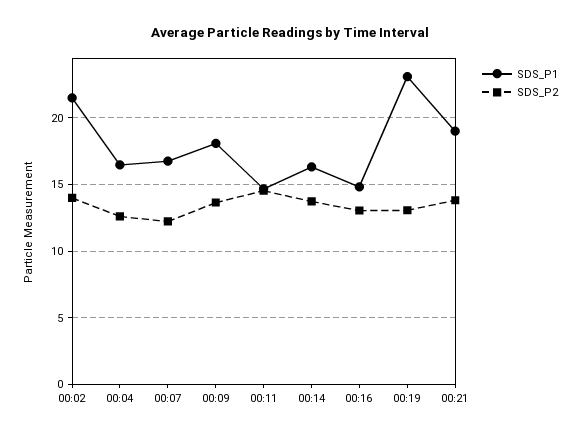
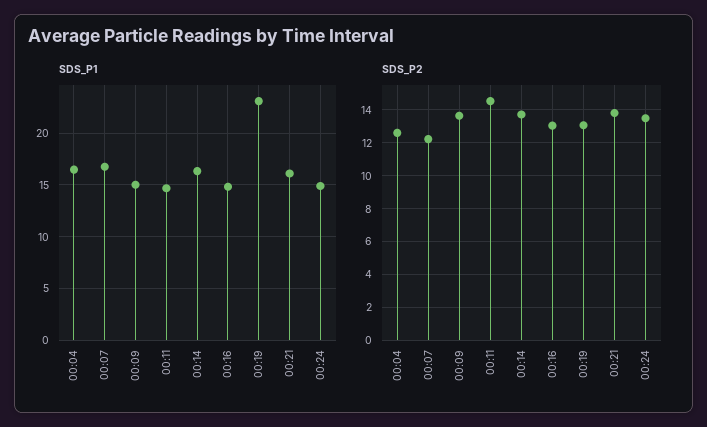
SDS_P1, 00:02: 21.5 -> none
SDS_P2, 00:02: 14 -> none
SDS_P1, 00:09: 18 -> 15
SDS_P1, 00:21: 19 -> 16
SDS_P1, 00:24: none -> 15
SDS_P2, 00:24: none -> 13.5

